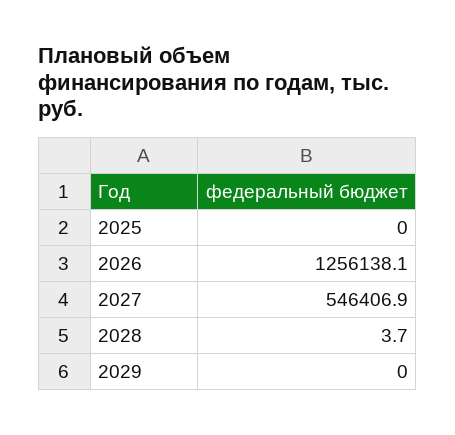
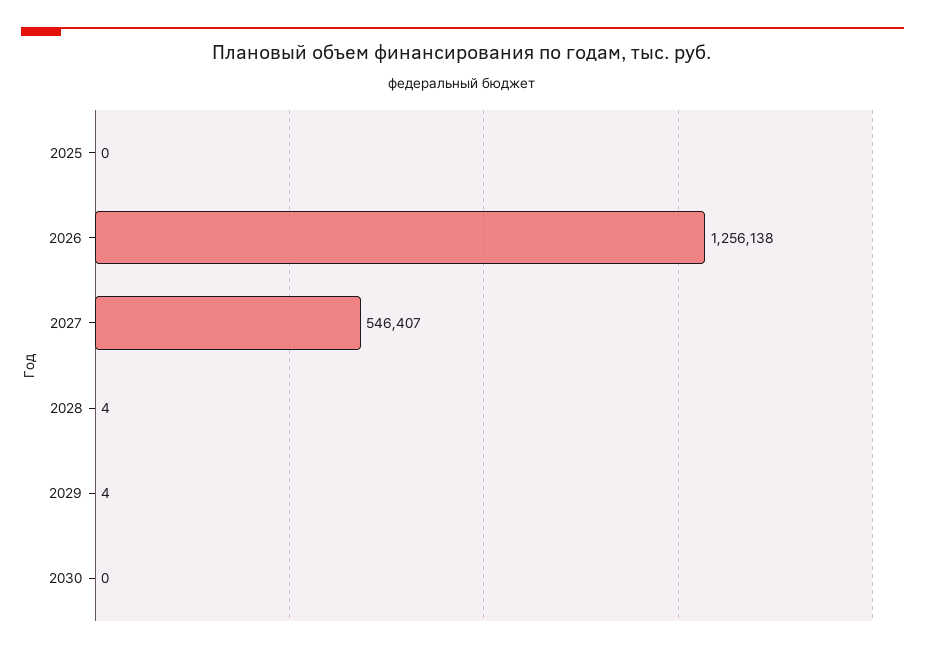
2029: 0 -> 4
2030: none -> 0

